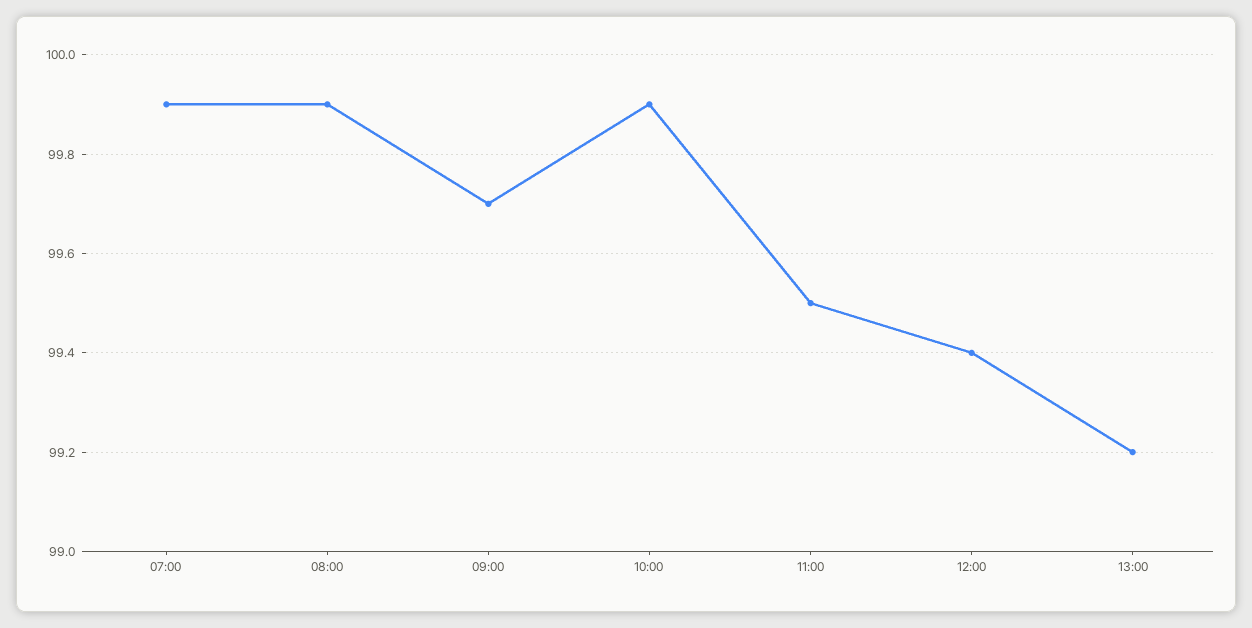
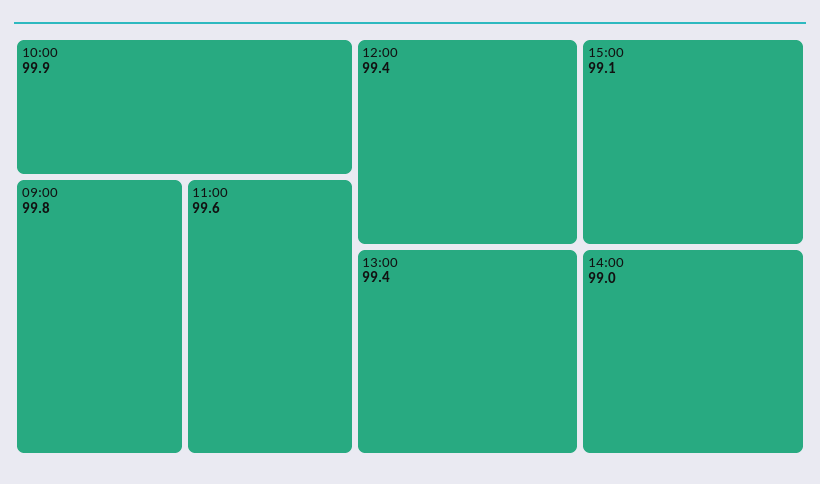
07:00: 99.9 -> none
08:00: 99.9 -> none
09:00: 99.7 -> 99.8
11:00: 99.5 -> 99.6
13:00: 99.2 -> 99.4
15:00: none -> 99.1
14:00: none -> 99

